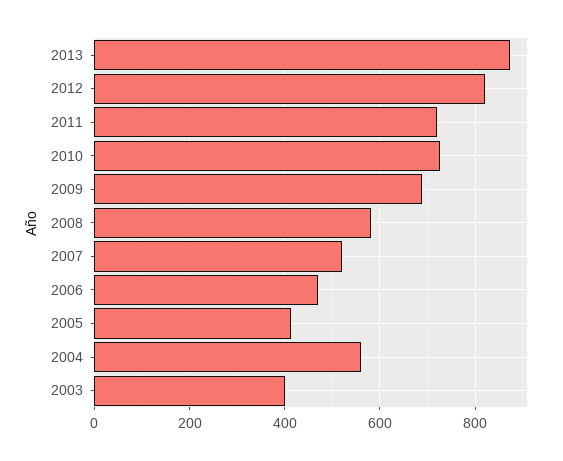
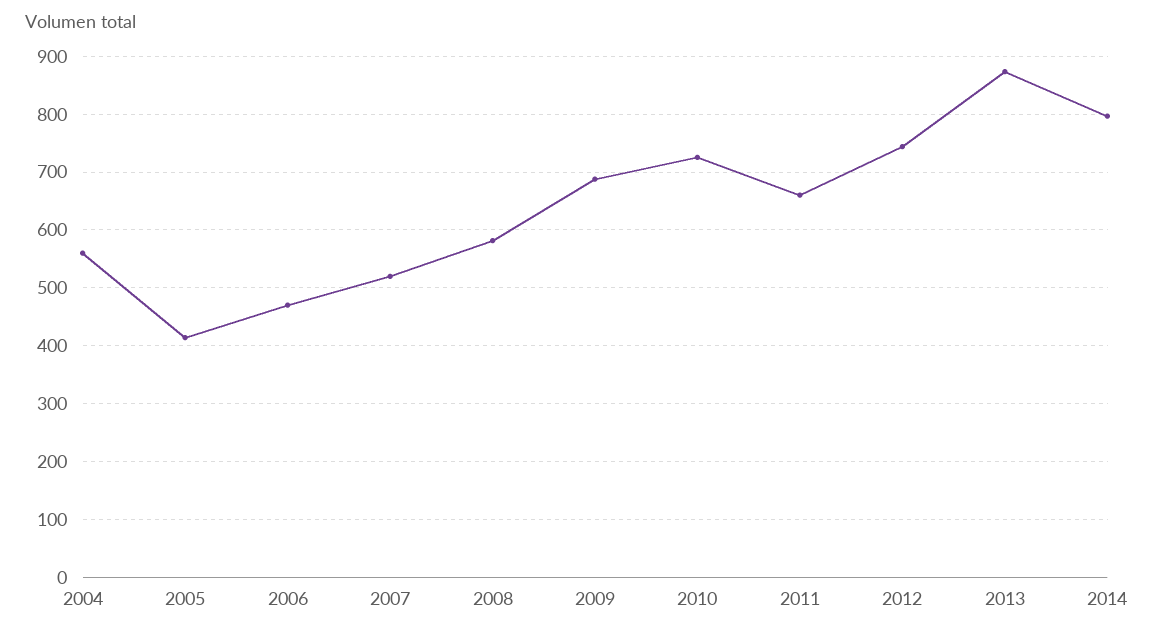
2012: 820 -> 740
2011: 720 -> 660
2003: 400 -> none
2014: none -> 800

